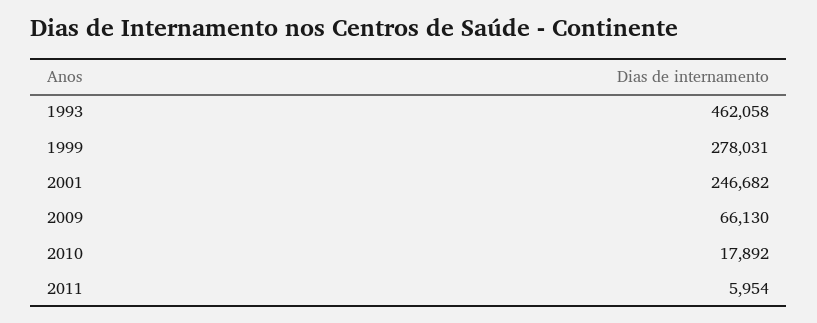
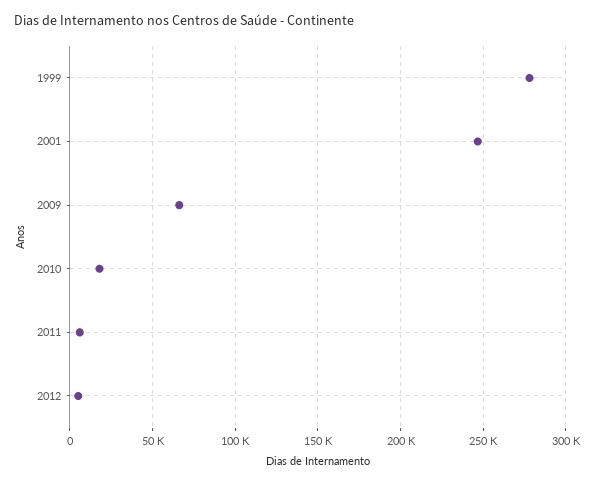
1993: 462058 -> none
2012: none -> 5000

